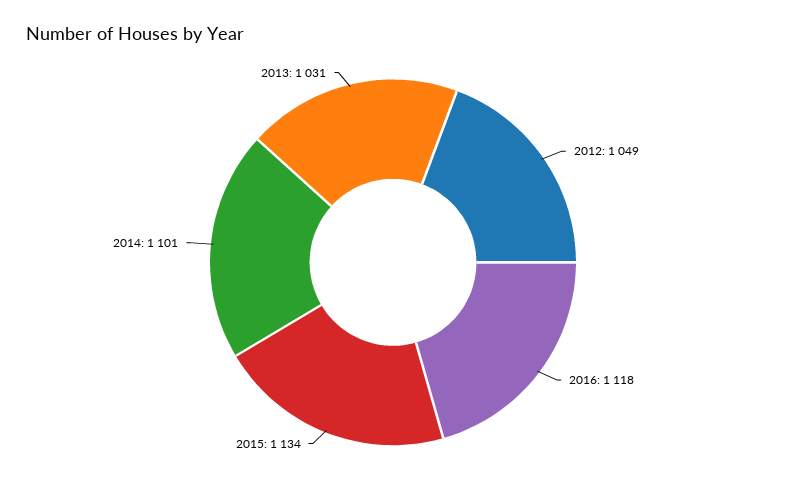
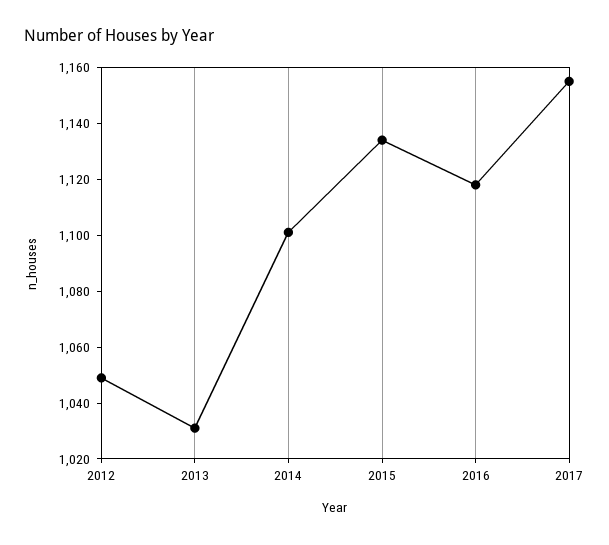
2017: none -> 1155

